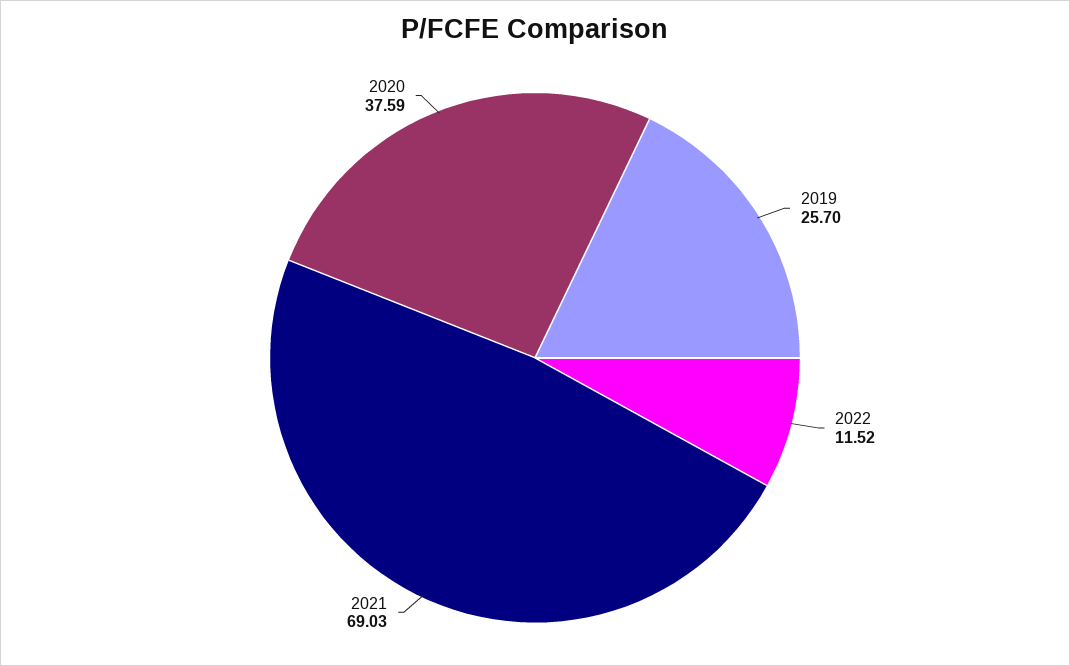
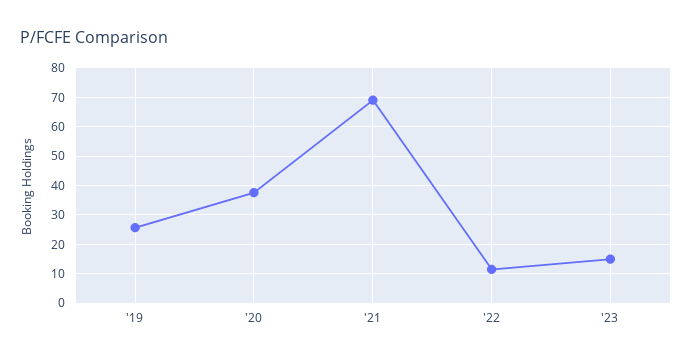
'23: none -> 15

